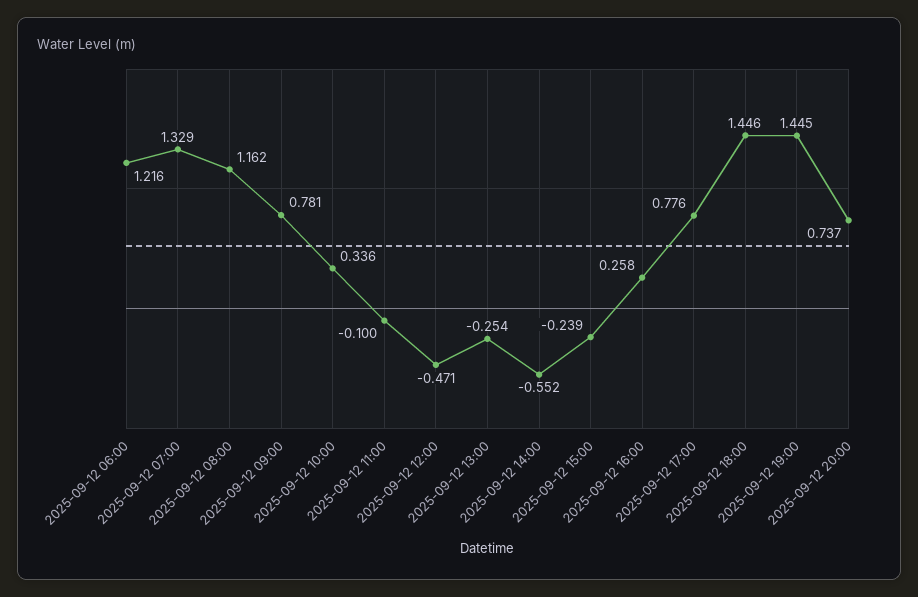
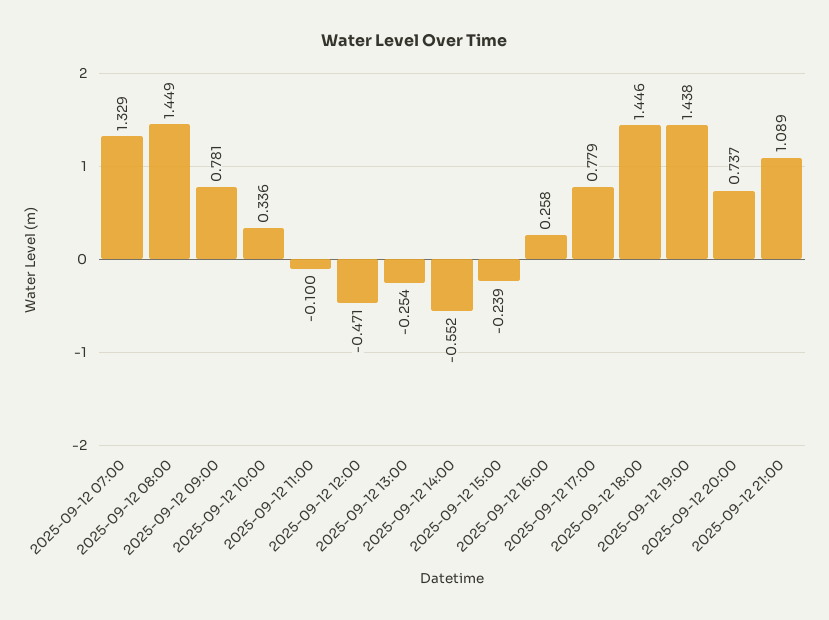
2025-09-12 06:00: 1.216 -> none
2025-09-12 08:00: 1.162 -> 1.449
2025-09-12 17:00: 0.776 -> 0.779
2025-09-12 19:00: 1.445 -> 1.438
2025-09-12 21:00: none -> 1.089

